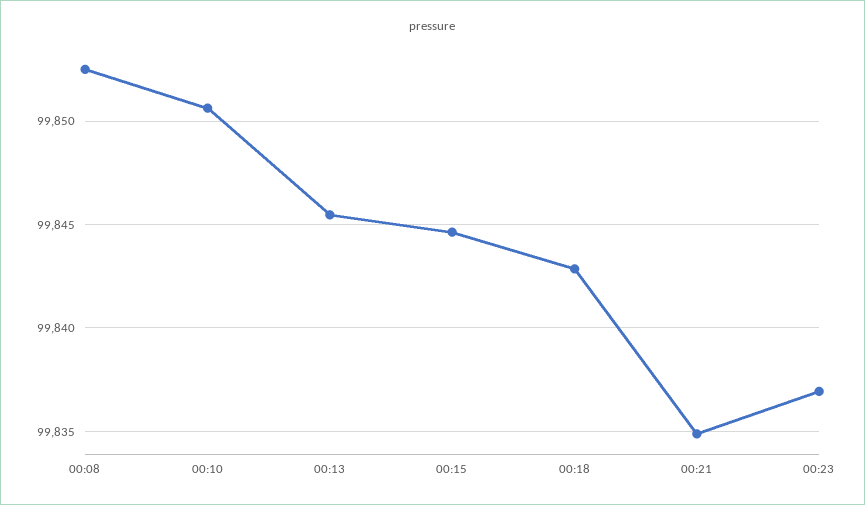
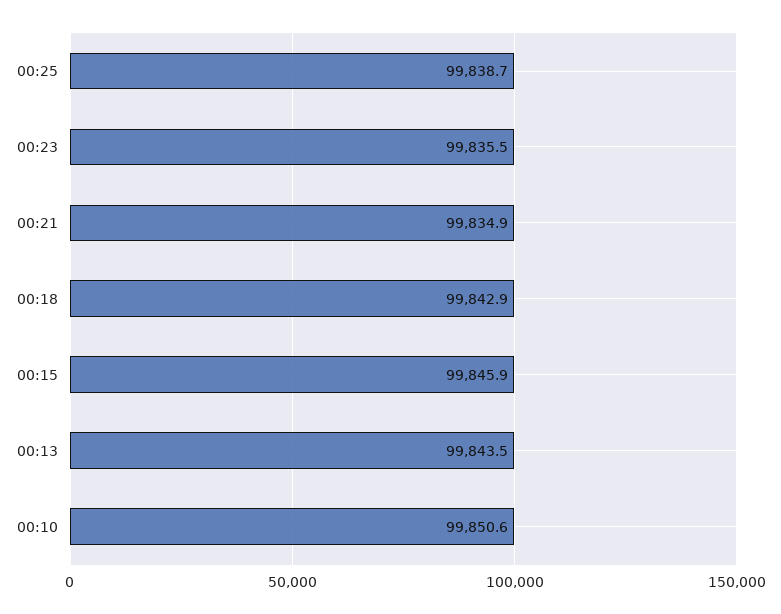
00:08: 99852.5 -> none
00:13: 99845.5 -> 99843.5
00:15: 99844.5 -> 99845.9
00:23: 99837 -> 99835.5
00:25: none -> 99838.7

